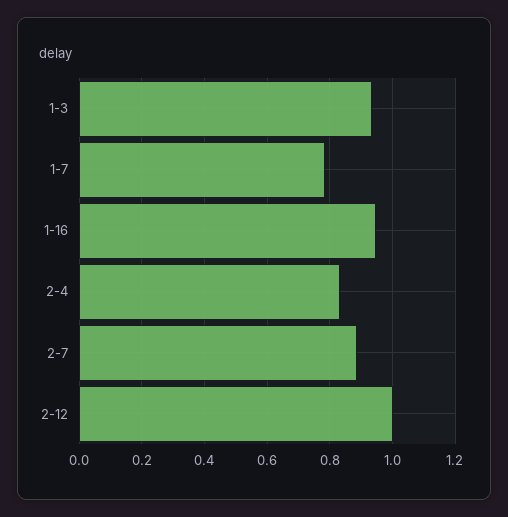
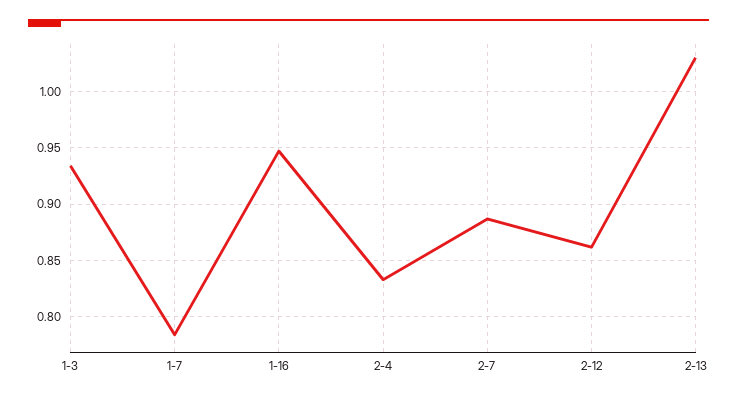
2-12: 1 -> 0.86
2-13: none -> 1.03

